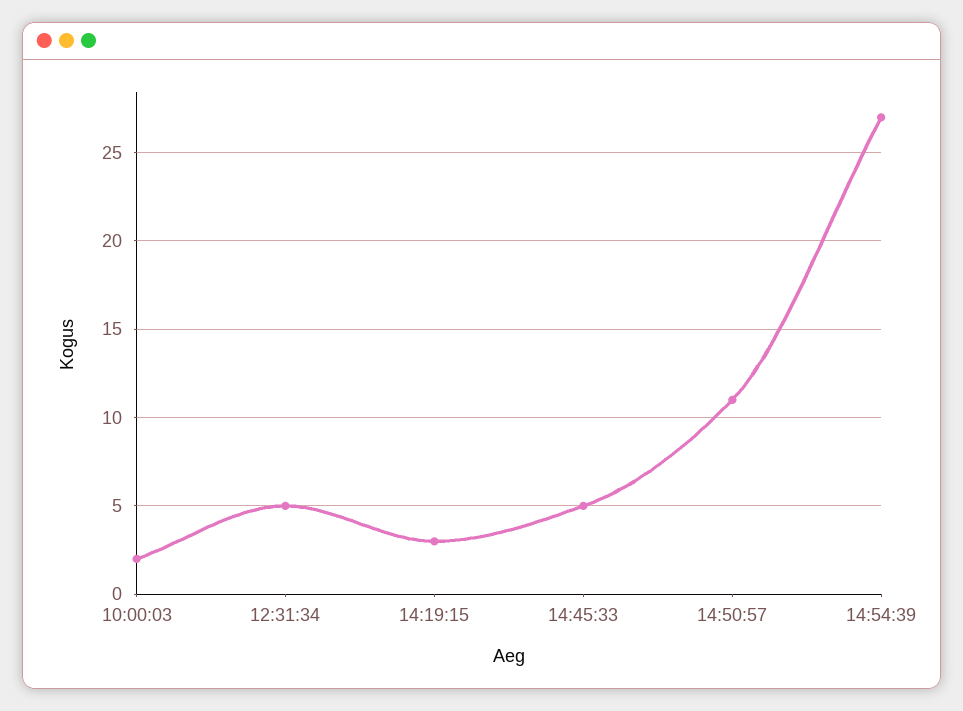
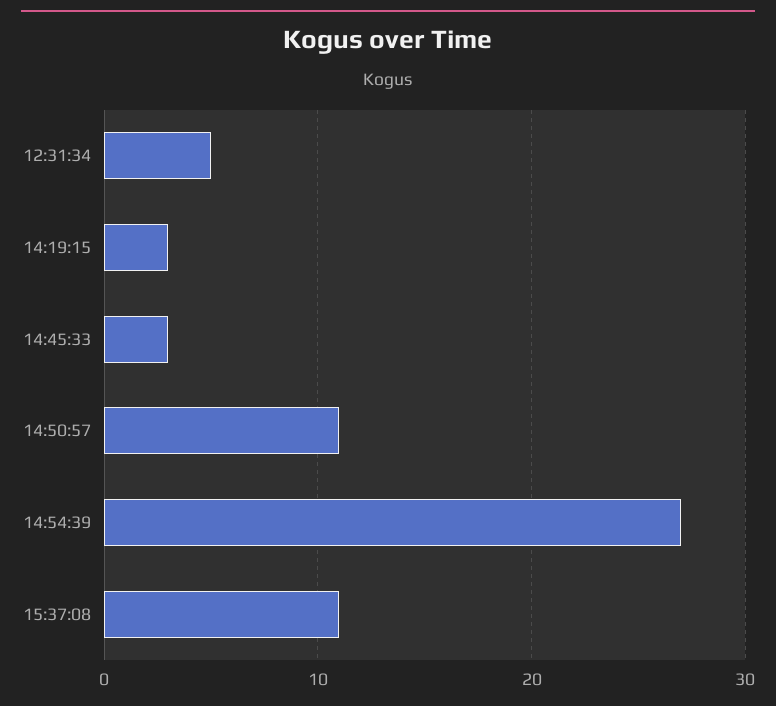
10:00:03: 2 -> none
14:45:33: 5 -> 3
15:37:08: none -> 11

